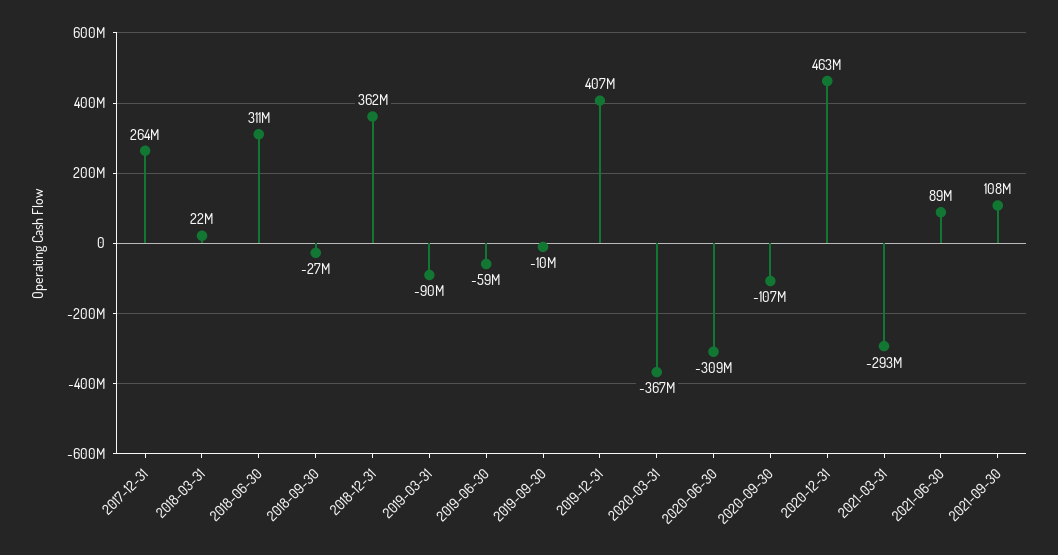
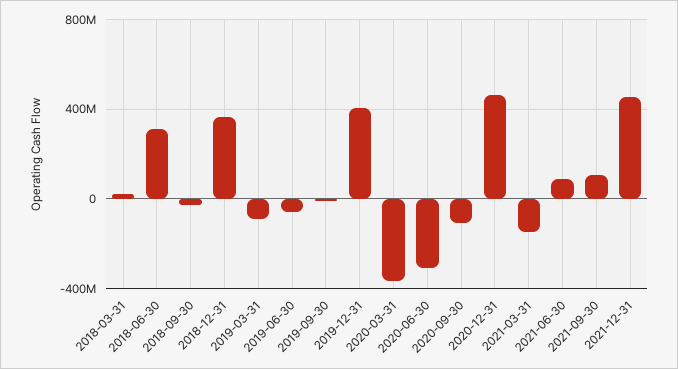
2017-12-31: 264000000 -> none
2021-03-31: -293000000 -> -150000000
2021-12-31: none -> 450000000

